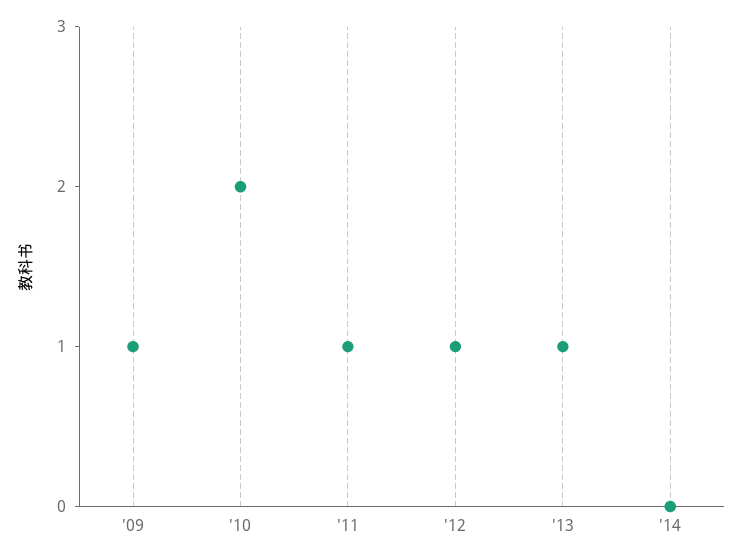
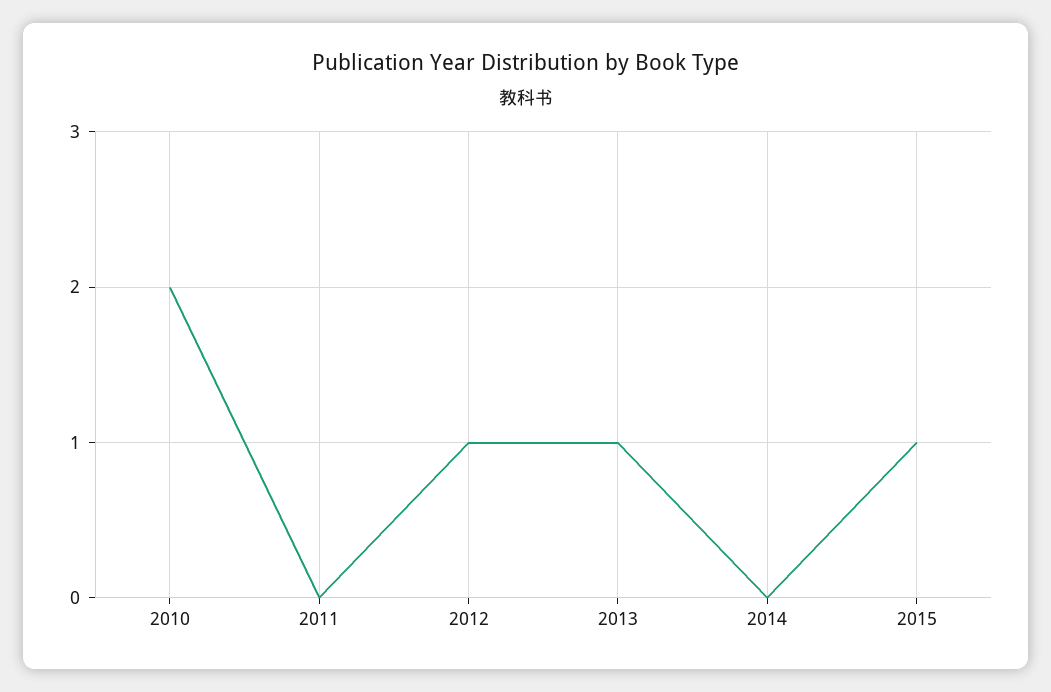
'09: 1 -> none
'11: 1 -> 0
2015: none -> 1

